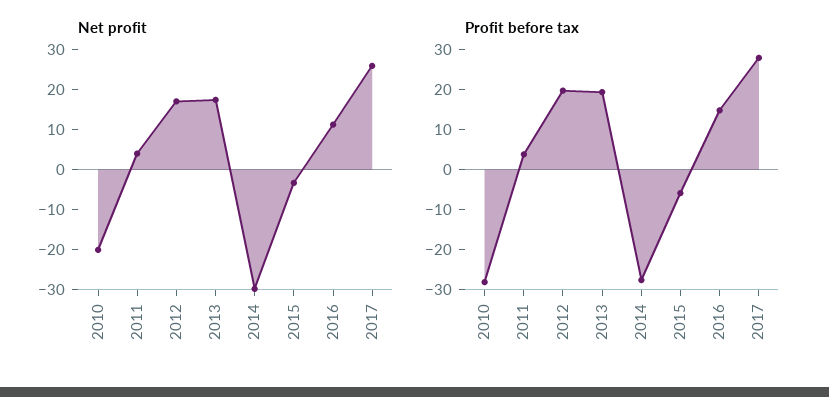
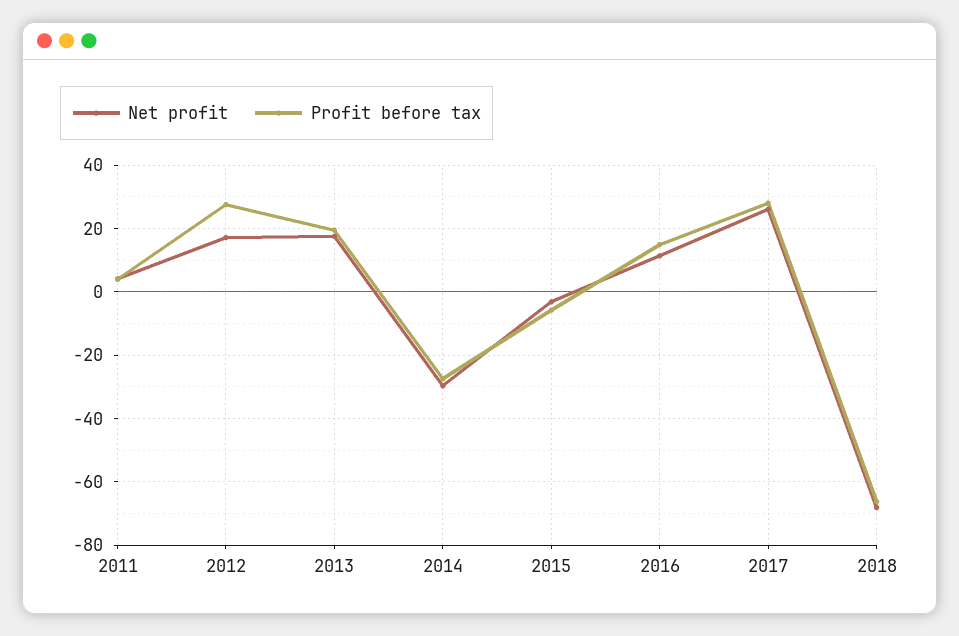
Net profit, 2010: -20 -> none
Profit before tax, 2010: -28 -> none
Profit before tax, 2012: 20 -> 28
Net profit, 2018: none -> -68
Profit before tax, 2018: none -> -66

